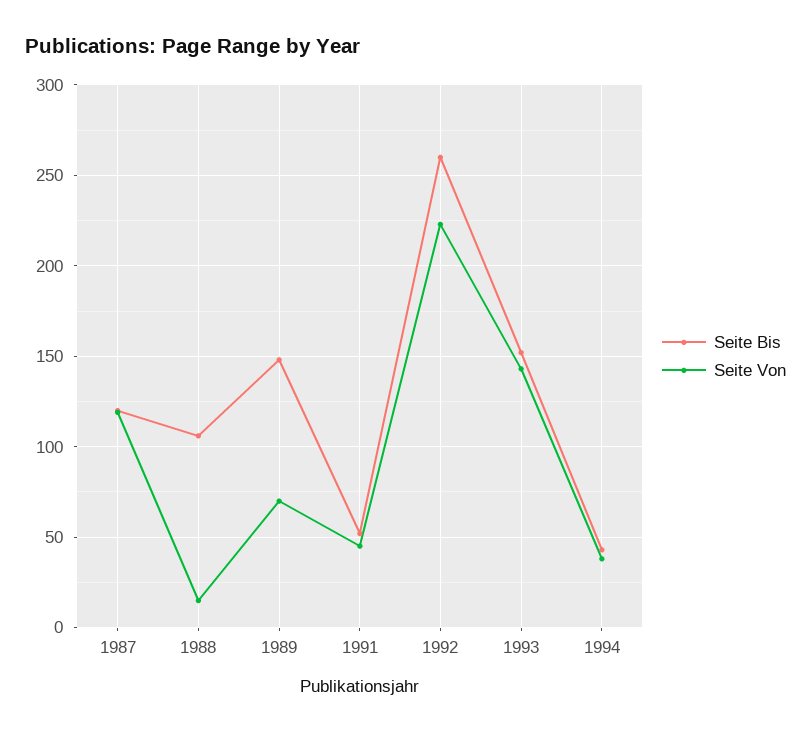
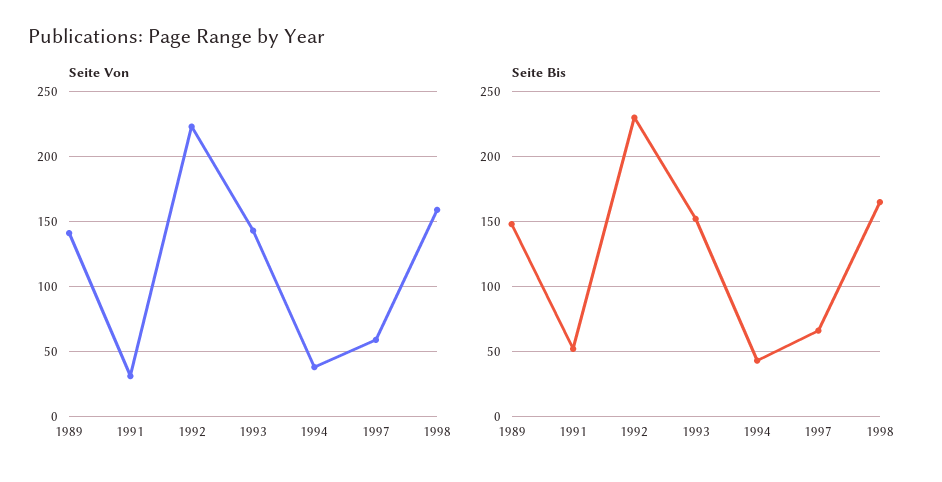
Seite Bis, 1987: 120 -> none
Seite Von, 1987: 120 -> none
Seite Bis, 1988: 105 -> none
Seite Von, 1988: 15 -> none
Seite Von, 1989: 70 -> 140
Seite Von, 1991: 45 -> 30
Seite Bis, 1992: 260 -> 230
Seite Von, 1997: none -> 60
Seite Von, 1998: none -> 160
Seite Bis, 1997: none -> 65
Seite Bis, 1998: none -> 165

